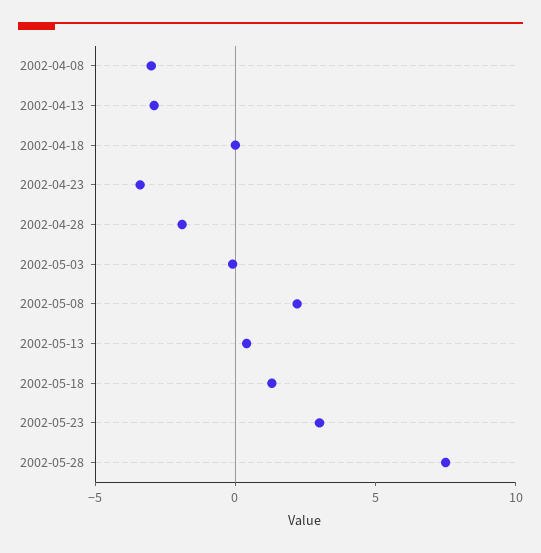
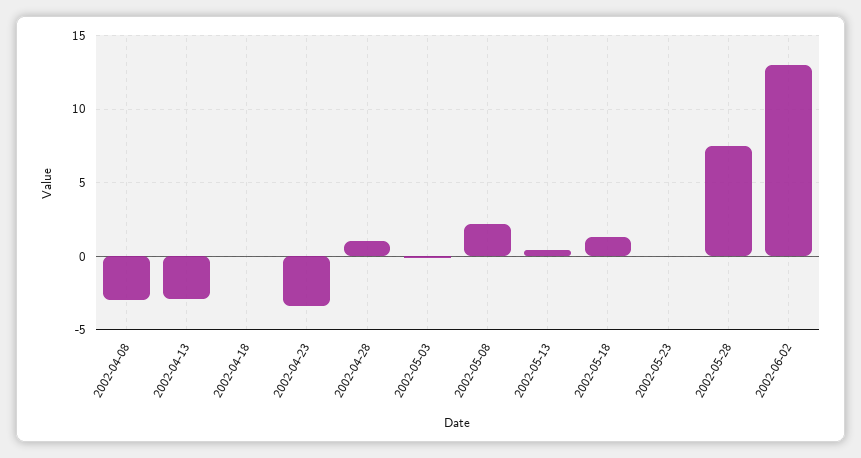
2002-04-28: -2 -> 1
2002-05-23: 3 -> 0
2002-06-02: none -> 13

